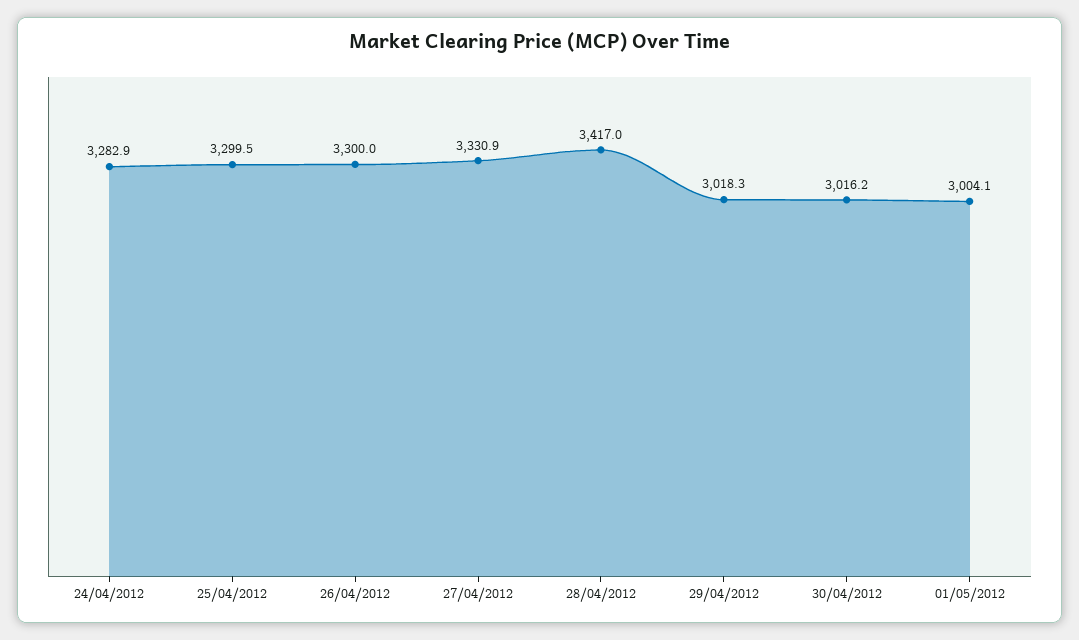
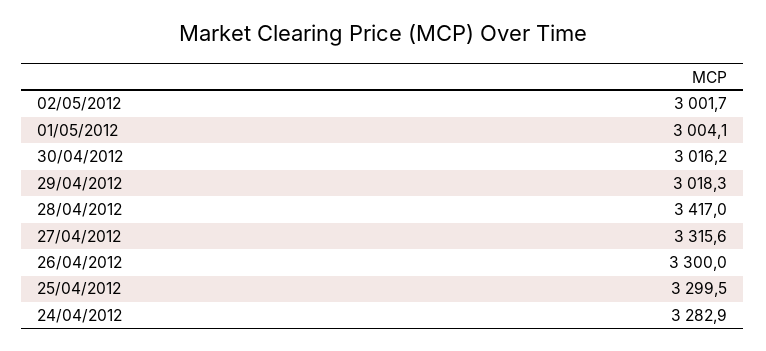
27/04/2012: 3330.9 -> 3315.6
02/05/2012: none -> 3001.7

